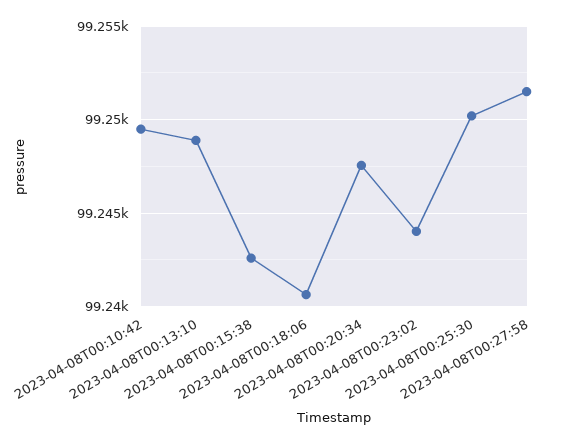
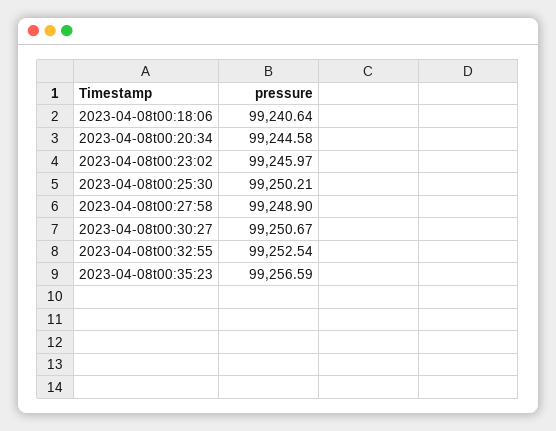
2023-04-08T00:10:42: 99249.5 -> none
2023-04-08T00:13:10: 99249 -> none
2023-04-08T00:15:38: 99242.5 -> none
2023-04-08T00:20:34: 99247.5 -> 99244.58
2023-04-08T00:23:02: 99244 -> 99245.97
2023-04-08T00:27:58: 99251.5 -> 99248.9
2023-04-08t00:30:27: none -> 99250.67
2023-04-08t00:32:55: none -> 99252.54
2023-04-08t00:35:23: none -> 99256.59

